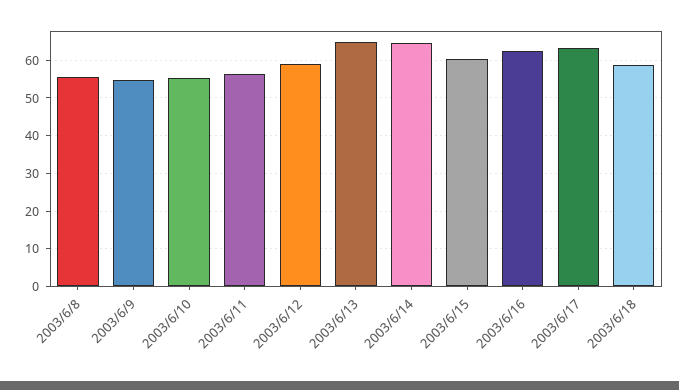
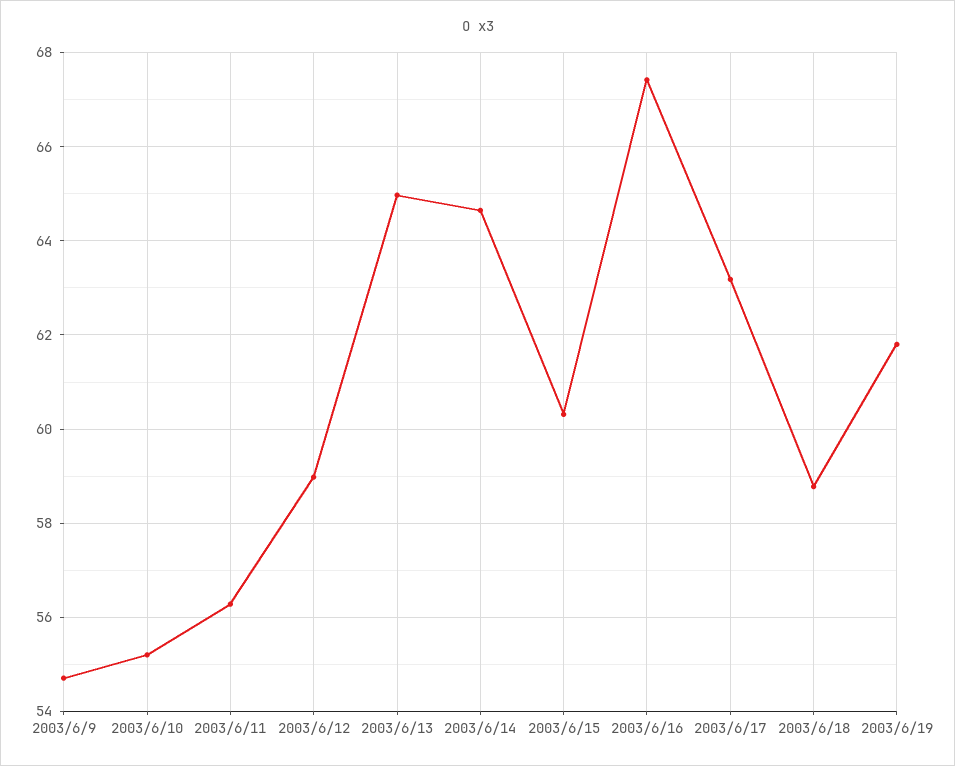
2003/6/8: 56 -> none
2003/6/16: 62 -> 67.4
2003/6/19: none -> 61.8

